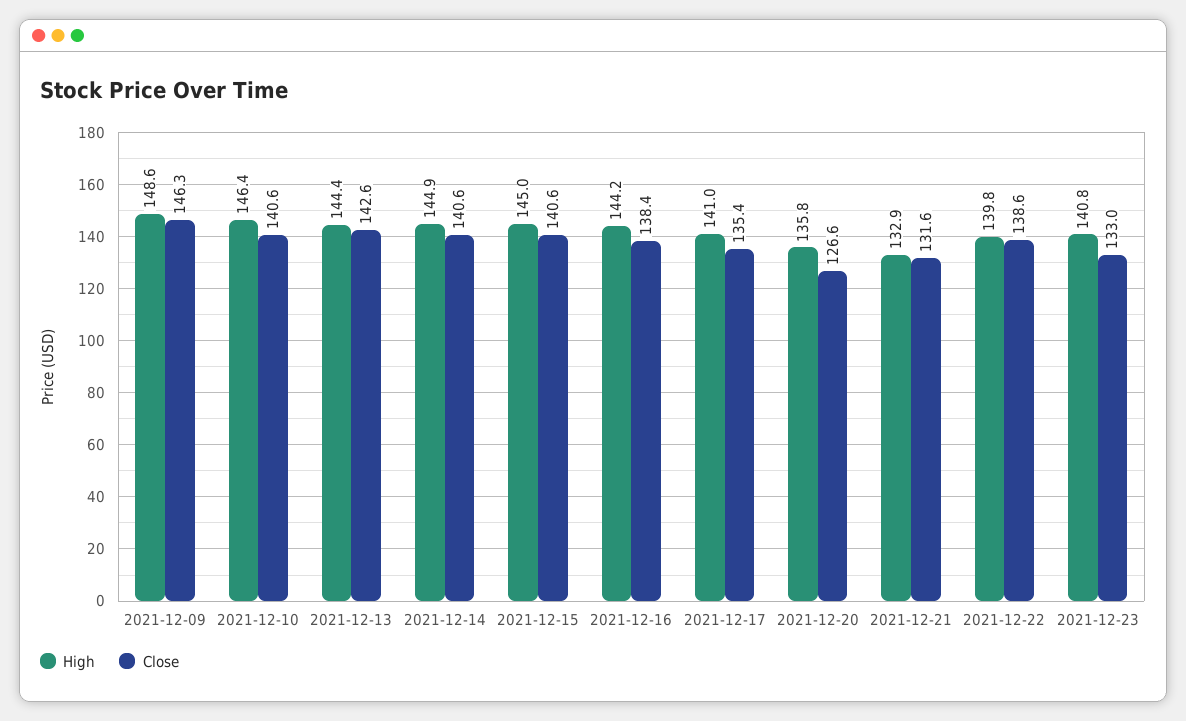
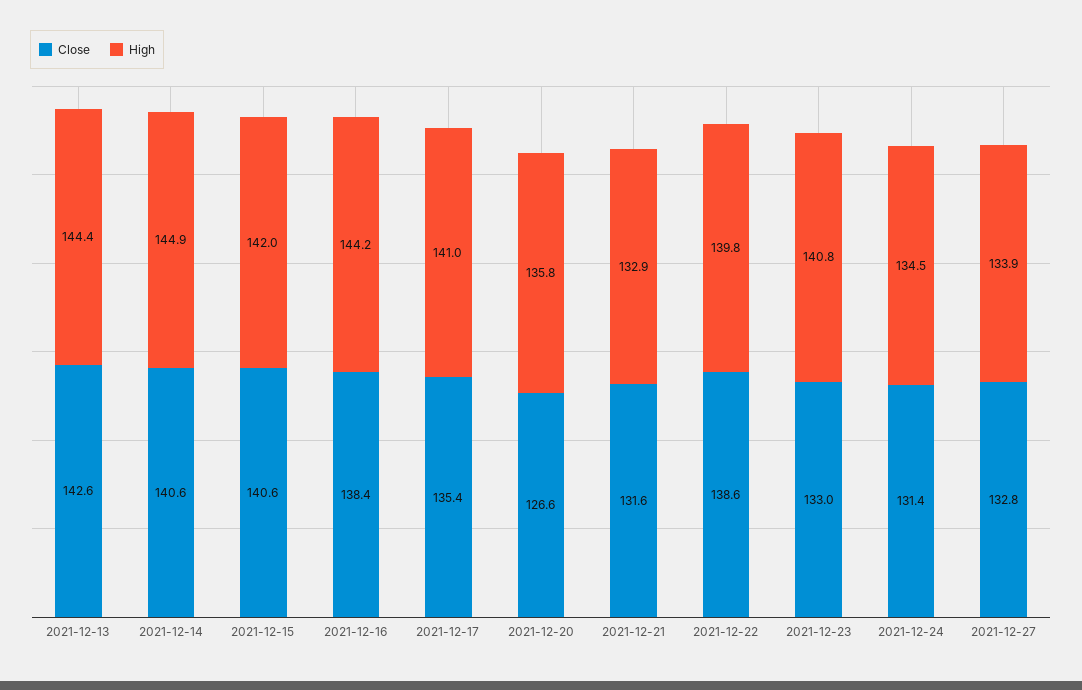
High, 2021-12-09: 148.6 -> none
Close, 2021-12-09: 146.3 -> none
High, 2021-12-10: 146.4 -> none
Close, 2021-12-10: 140.6 -> none
High, 2021-12-15: 145 -> 142
Close, 2021-12-24: none -> 131.4
High, 2021-12-24: none -> 134.5
Close, 2021-12-27: none -> 132.8
High, 2021-12-27: none -> 133.9

